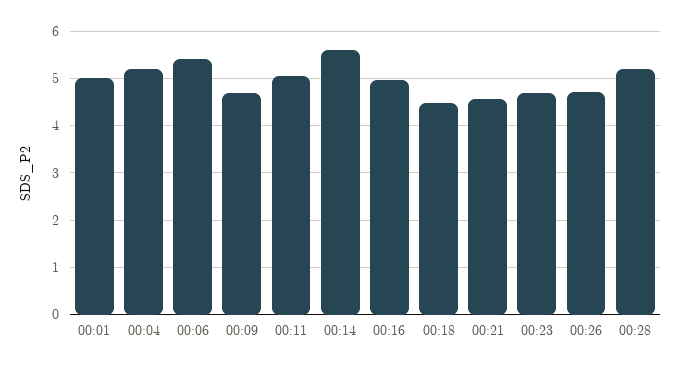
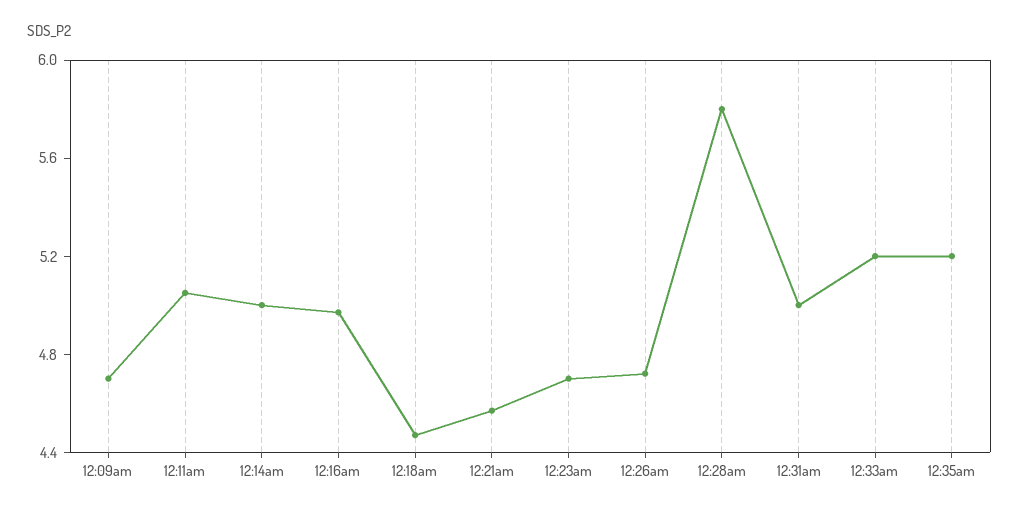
00:01: 5 -> none
00:04: 5.2 -> none
00:06: 5.4 -> none
00:14: 5.6 -> 5
00:28: 5.2 -> 5.8
12:31am: none -> 5
12:33am: none -> 5.2
12:35am: none -> 5.2

